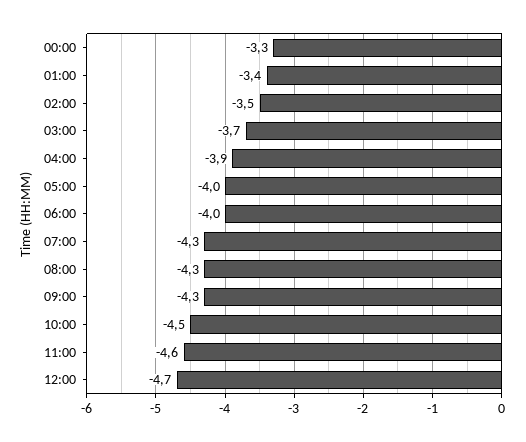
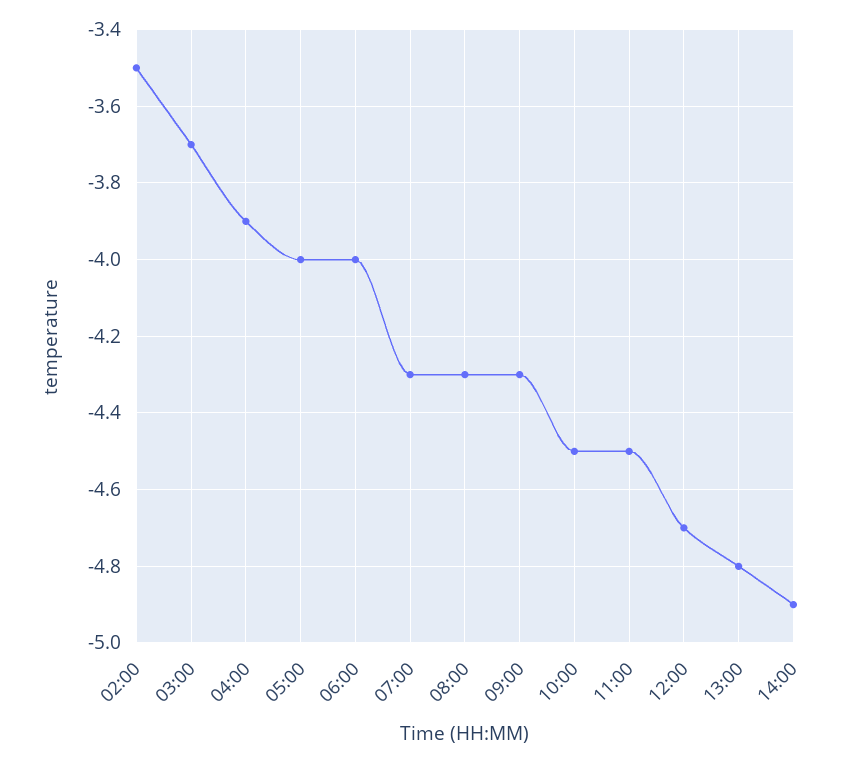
00:00: -3.3 -> none
01:00: -3.4 -> none
11:00: -4.6 -> -4.5
13:00: none -> -4.8
14:00: none -> -4.9

